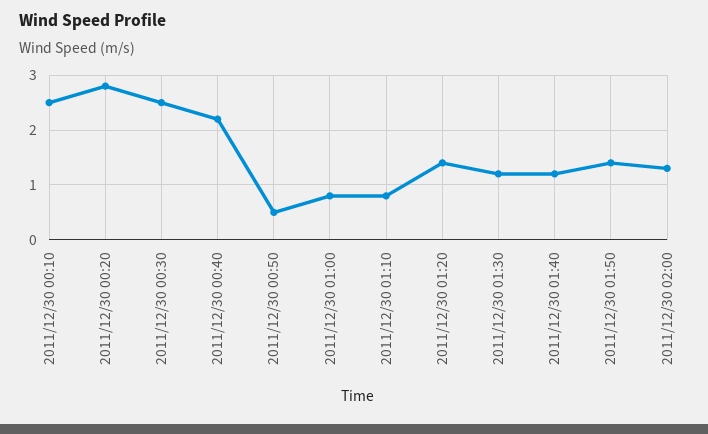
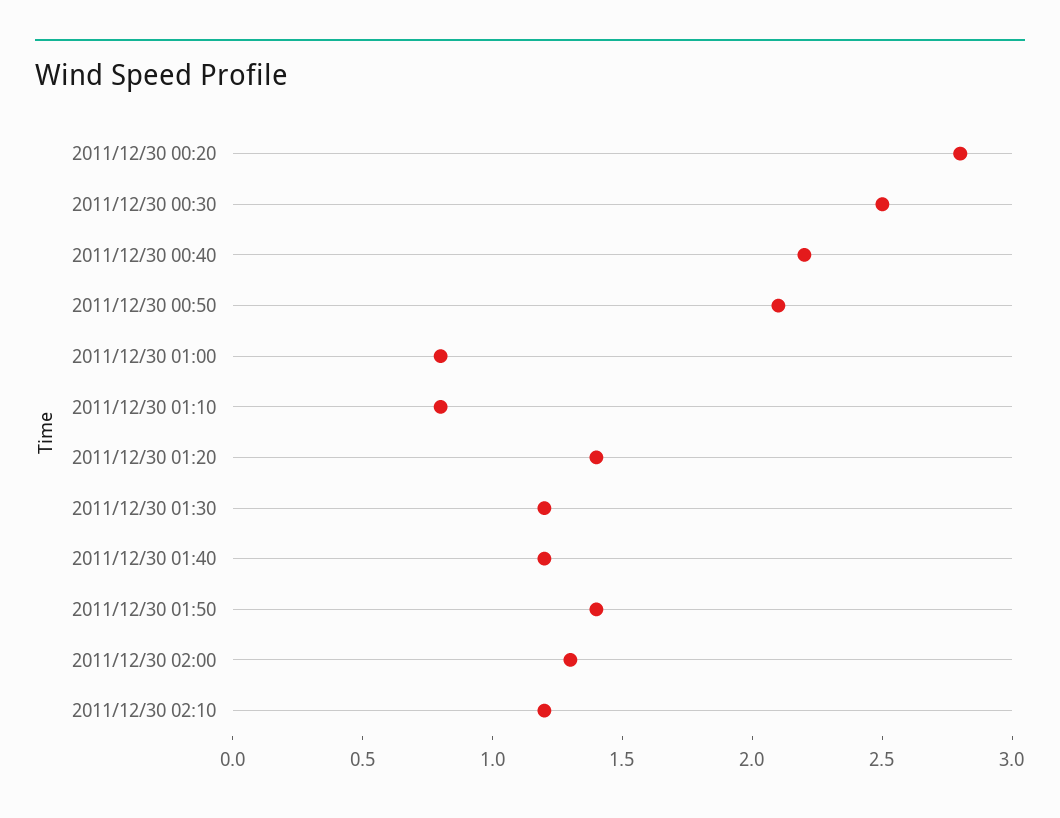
2011/12/30 00:10: 2.5 -> none
2011/12/30 00:50: 0.5 -> 2.1
2011/12/30 02:10: none -> 1.2

